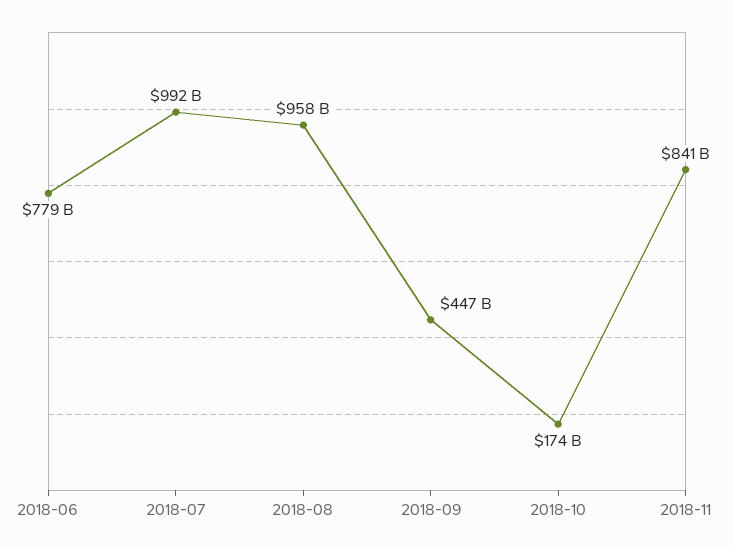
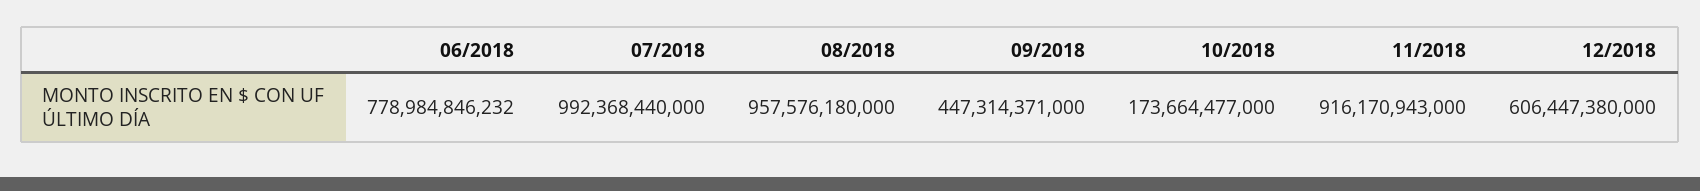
2018-11: 841000000000 -> 916170943000
12/2018: none -> 606447380000

